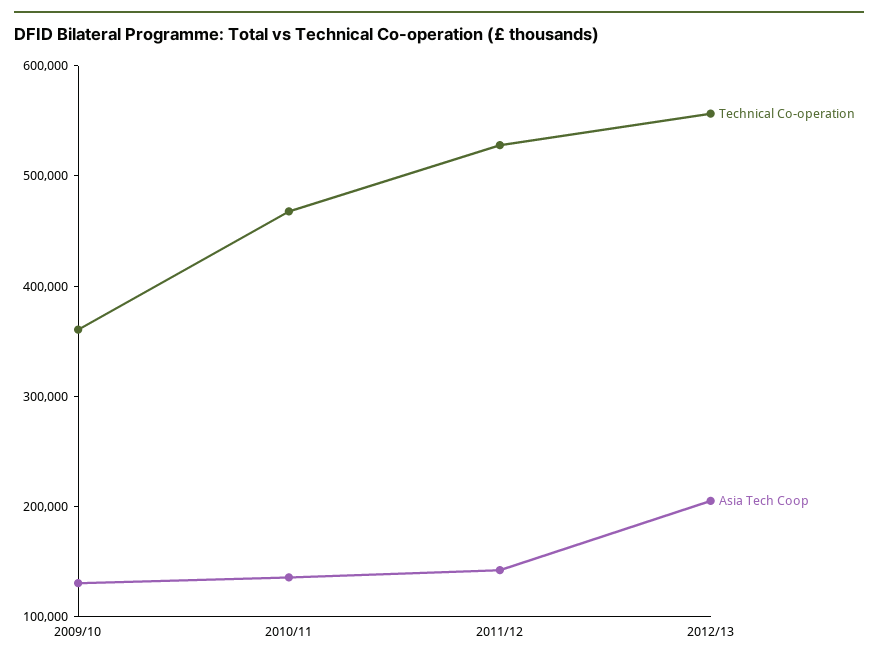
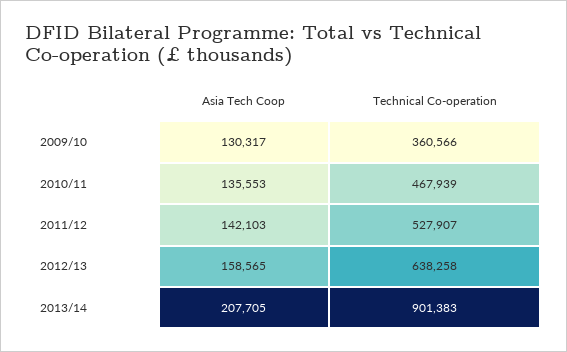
Technical Co-operation, 2012/13: 560000 -> 638258
Asia Tech Coop, 2012/13: 200000 -> 158565
Asia Tech Coop, 2013/14: none -> 207705
Technical Co-operation, 2013/14: none -> 901383

